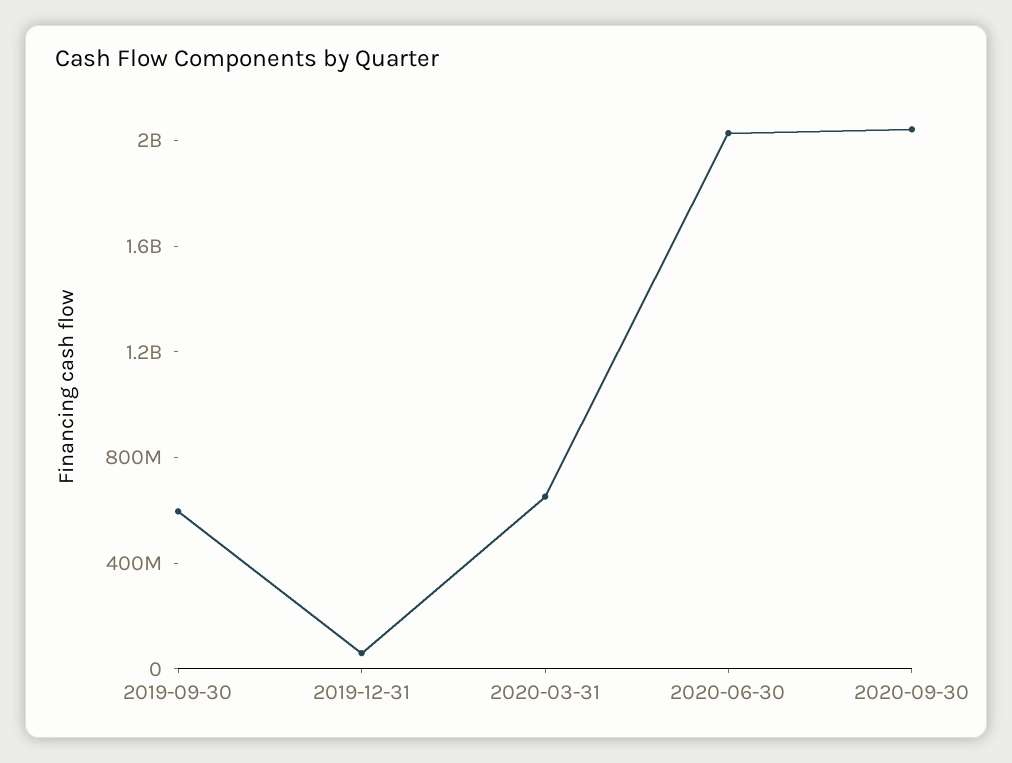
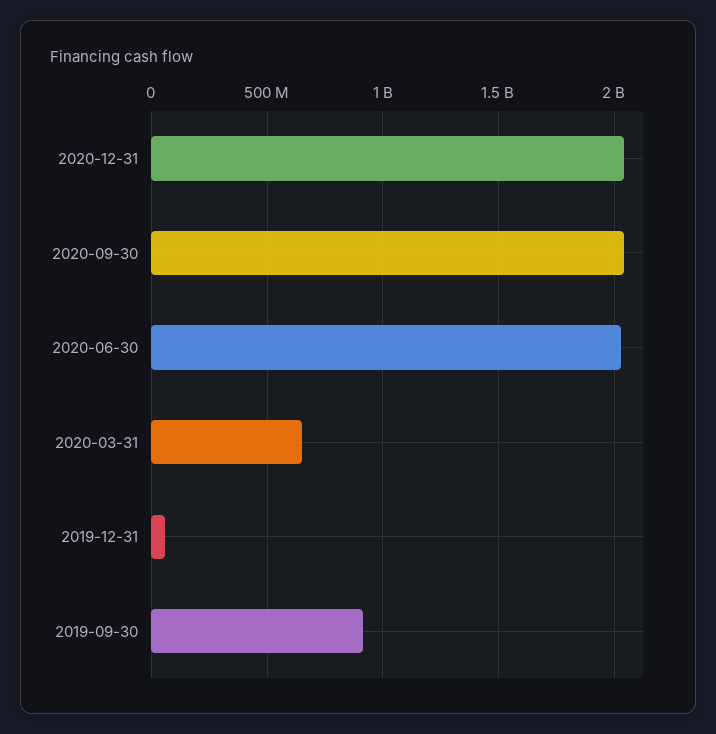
2019-09-30: 600000000 -> 900000000
2020-12-31: none -> 2050000000

